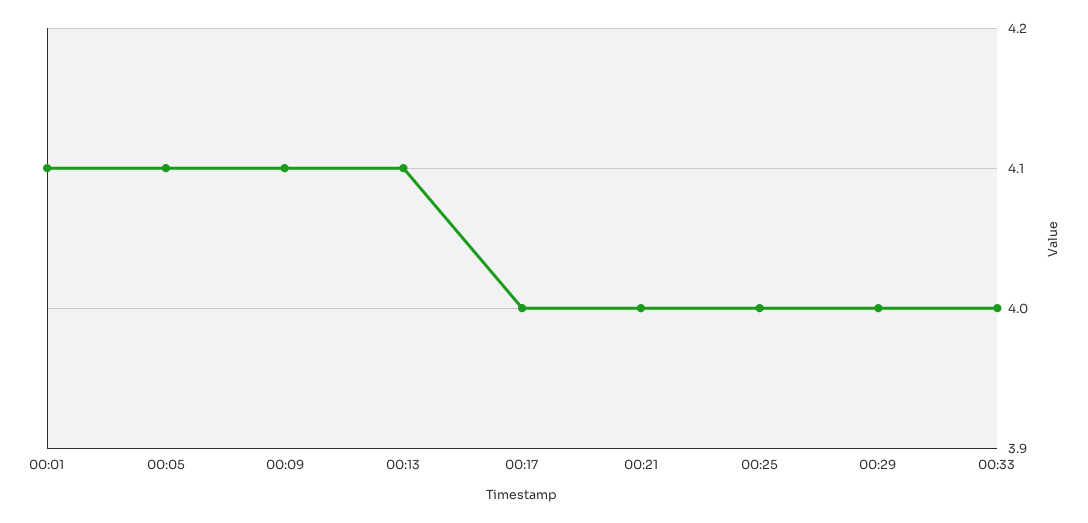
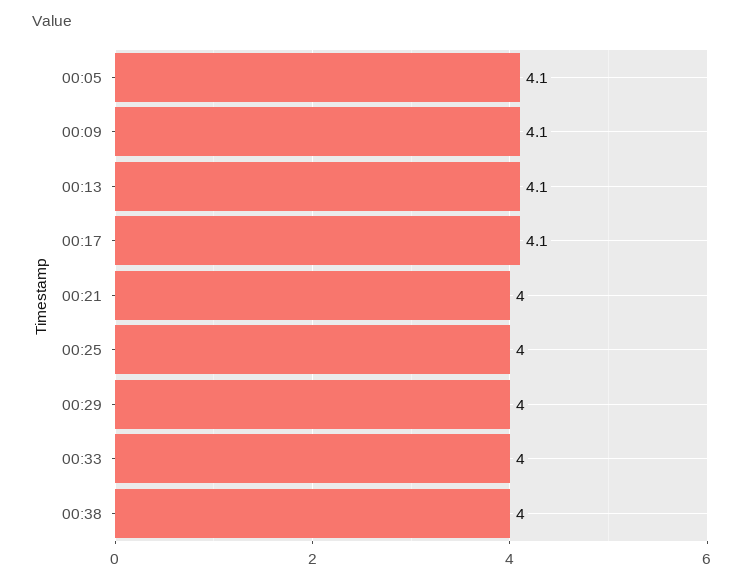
00:01: 4.1 -> none
00:17: 4 -> 4.1
00:38: none -> 4

